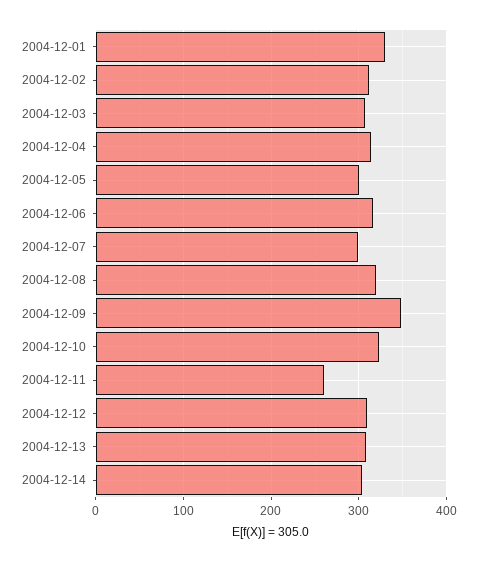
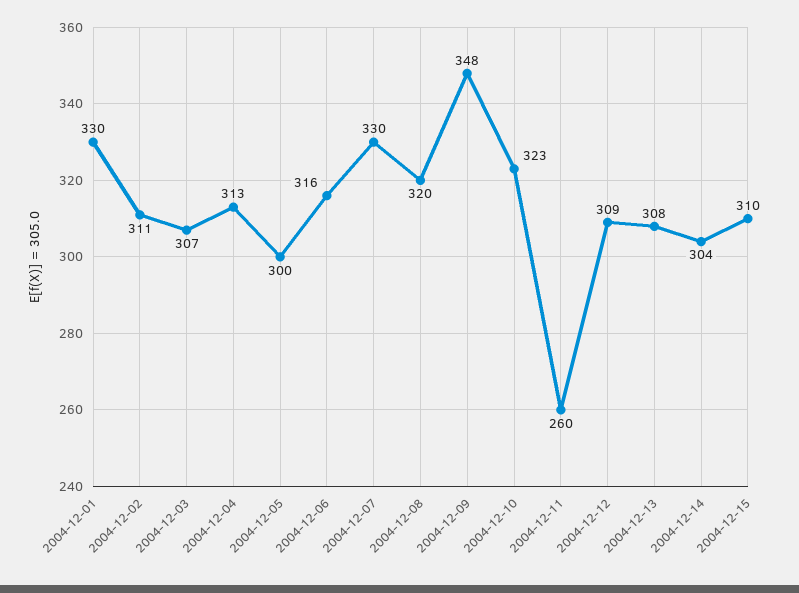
2004-12-07: 300 -> 330
2004-12-15: none -> 310

